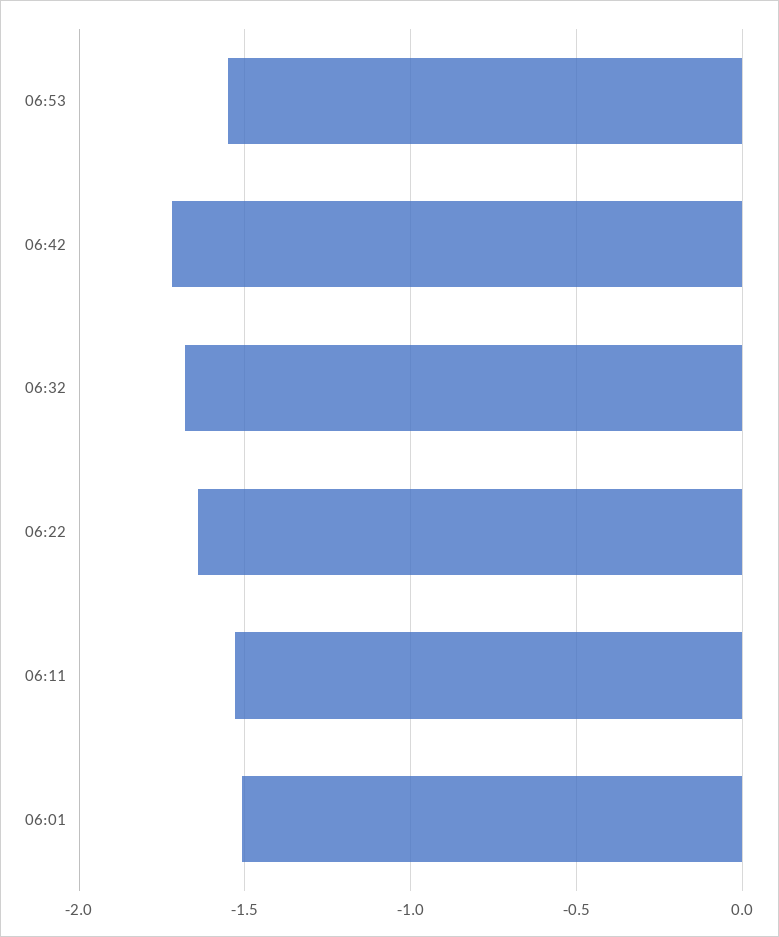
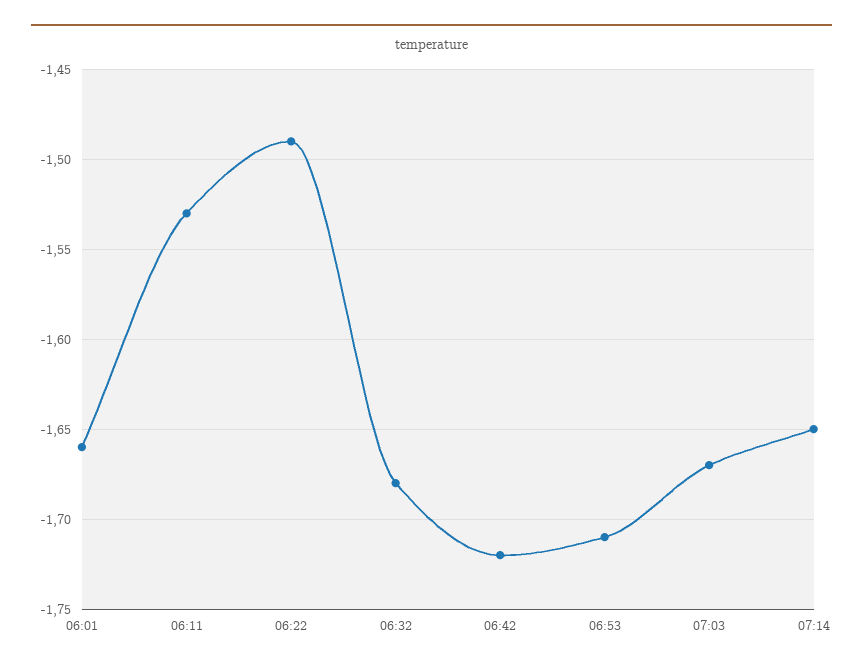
06:53: -1.55 -> -1.71
06:22: -1.65 -> -1.49
06:01: -1.5 -> -1.66
07:03: none -> -1.67
07:14: none -> -1.65

